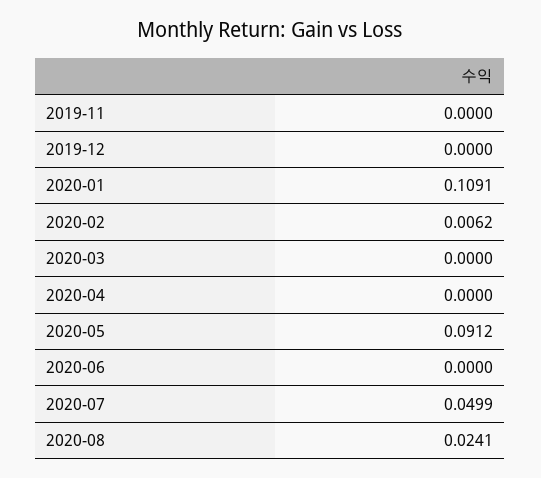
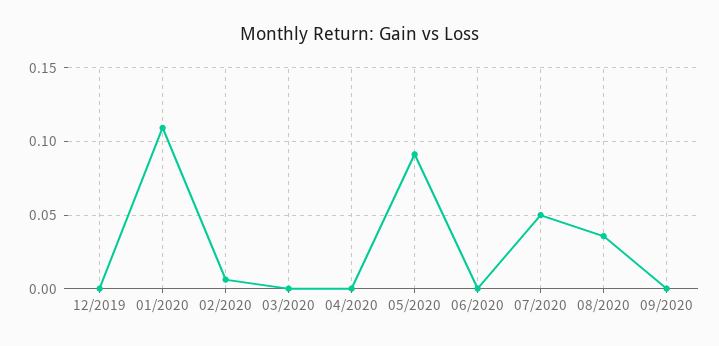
2019-11: 0 -> none
2020-08: 0.0241 -> 0.035
09/2020: none -> 0

